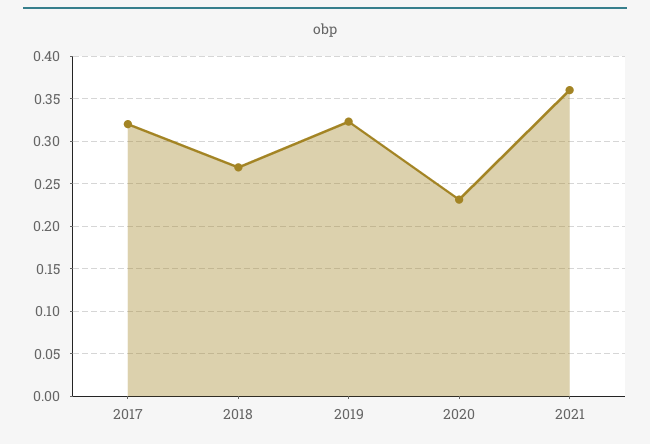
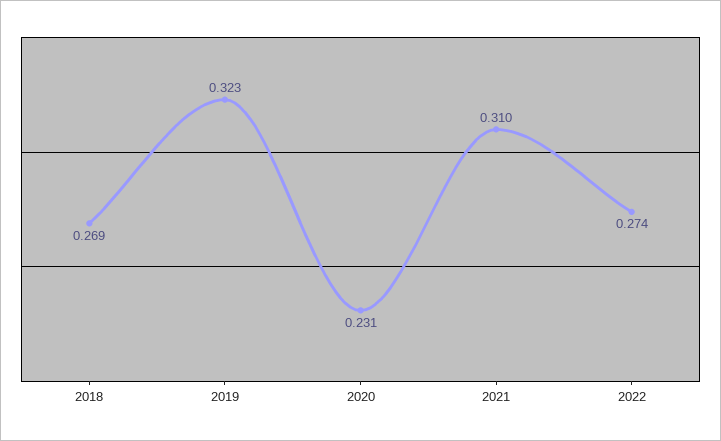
2017: 0.32 -> none
2021: 0.36 -> 0.31
2022: none -> 0.274

